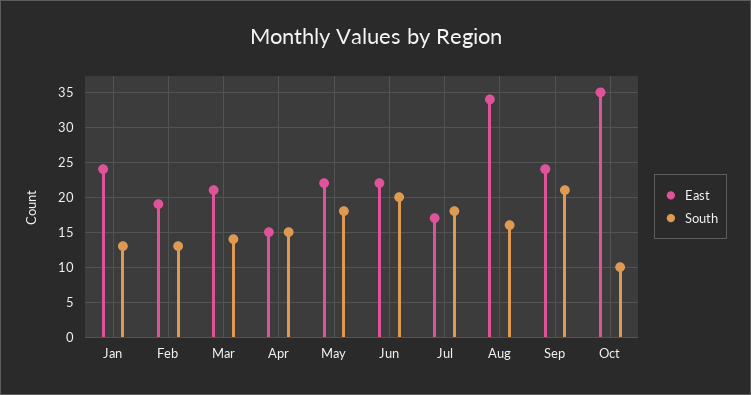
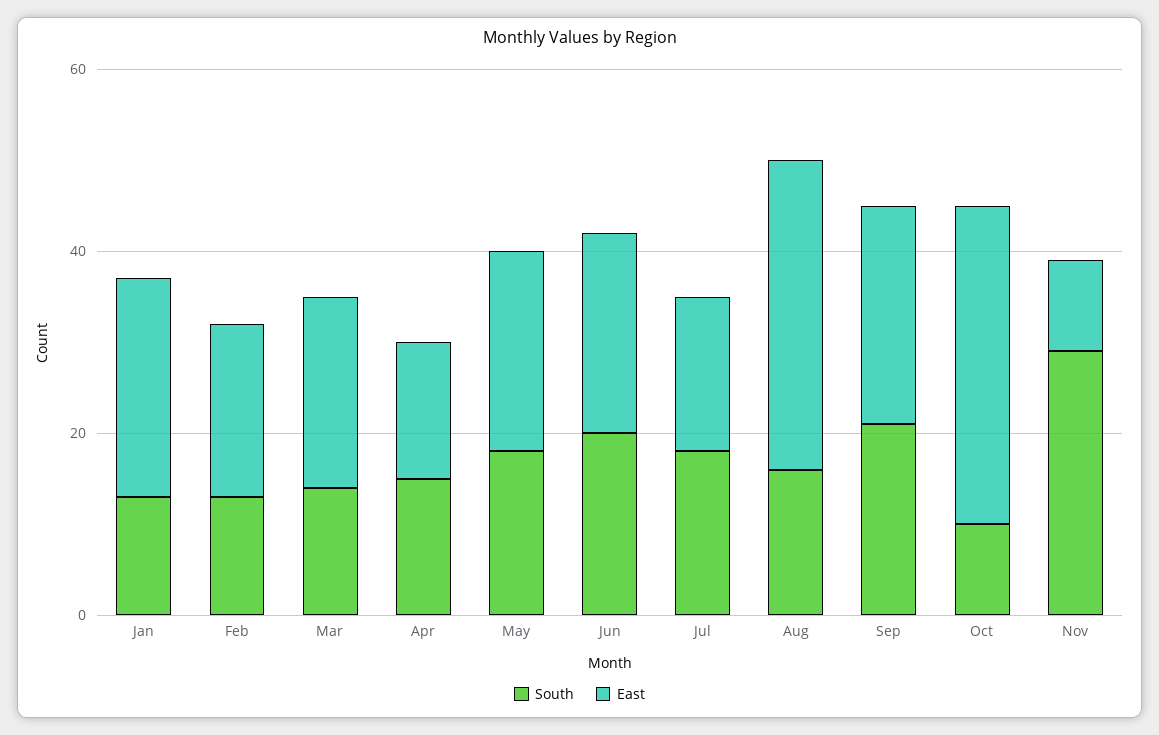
South, Nov: none -> 30
East, Nov: none -> 10

